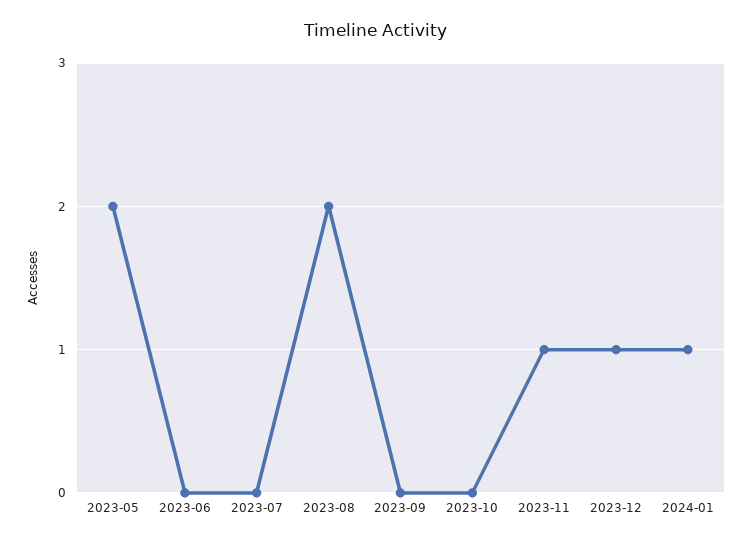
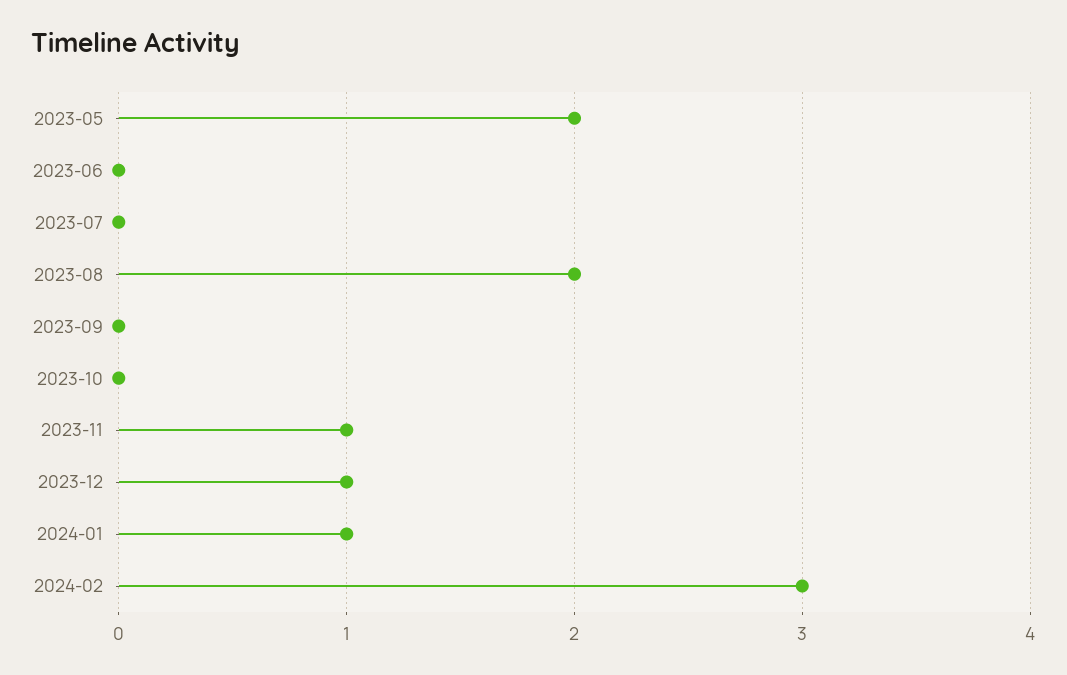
2024-02: none -> 3

